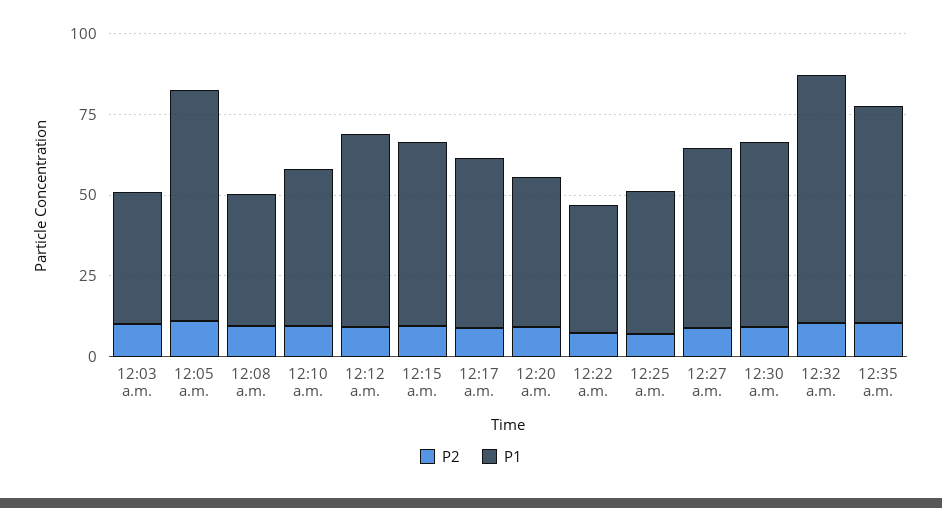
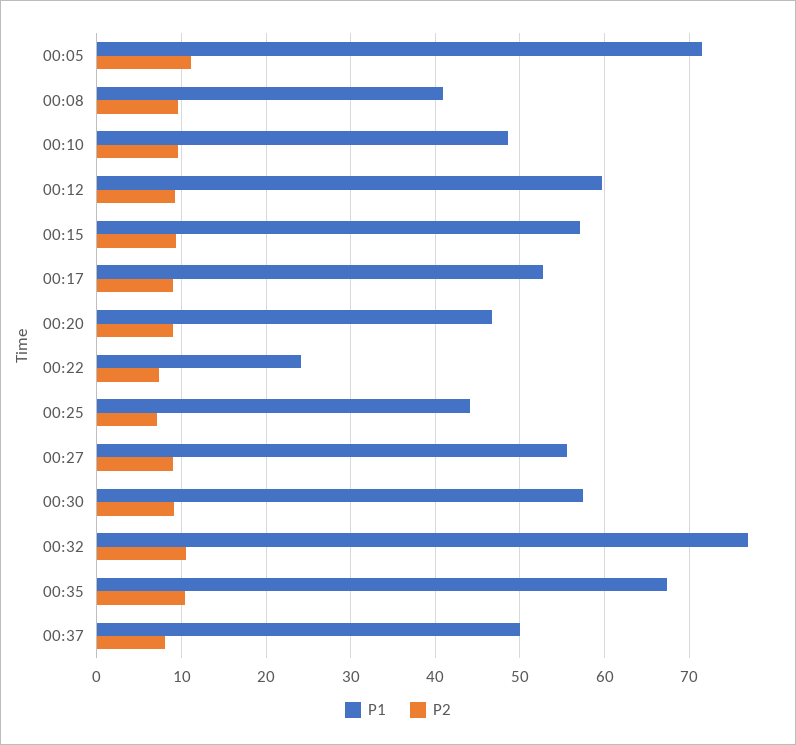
P2, 12:03 a.m.: 10 -> none
P1, 12:03 a.m.: 40 -> none
P1, 12:22 a.m.: 40 -> 24
P1, 00:37: none -> 50
P2, 00:37: none -> 8

